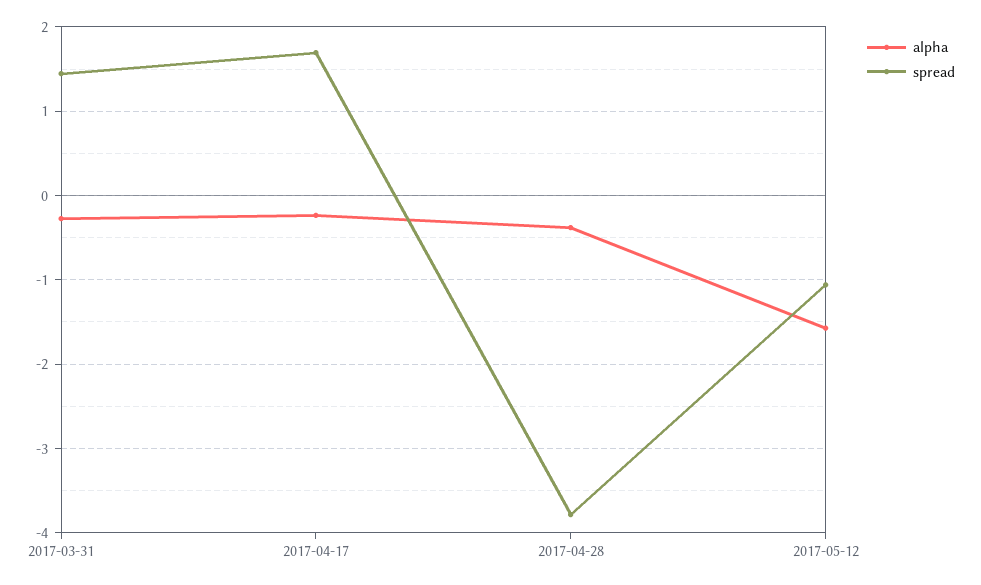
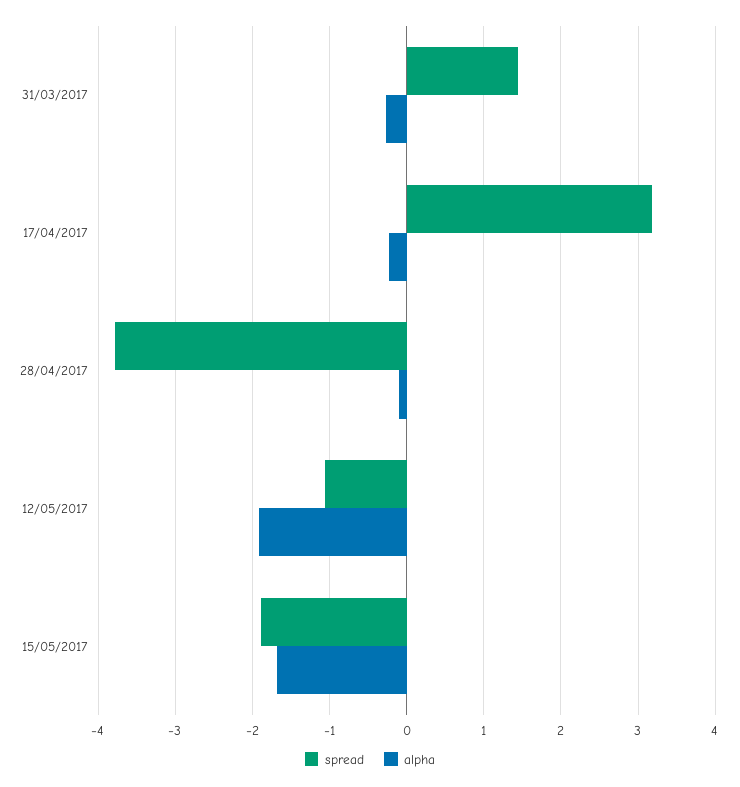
spread, 2017-04-17: 1.7 -> 3.2
alpha, 2017-04-28: -0.4 -> -0.1
alpha, 2017-05-12: -1.6 -> -1.9
spread, 15/05/2017: none -> -1.9
alpha, 15/05/2017: none -> -1.7

